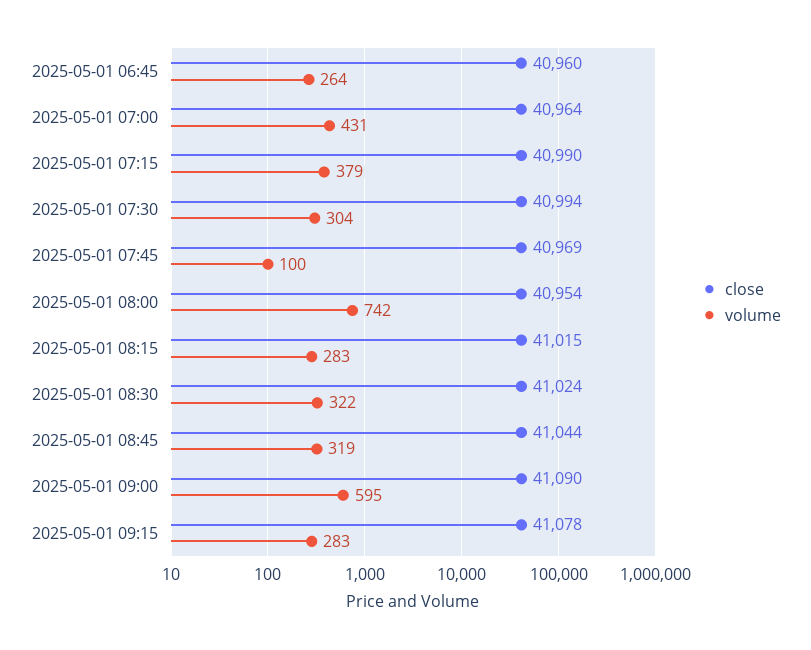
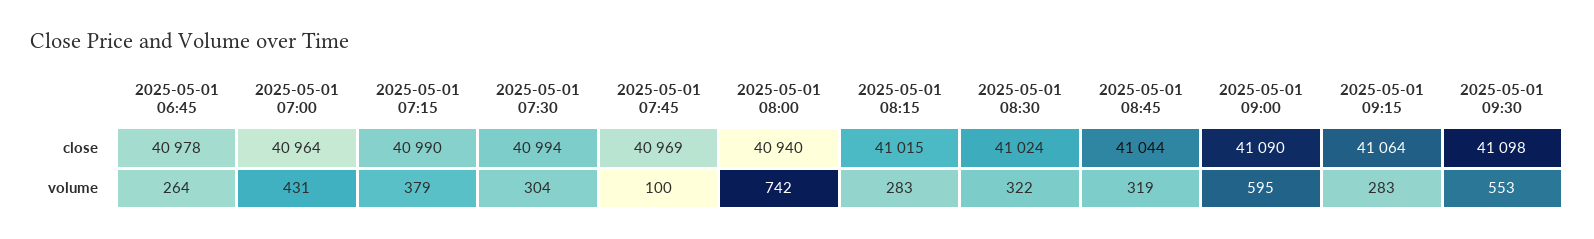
close, 2025-05-01 06:45: 40960 -> 40978
close, 2025-05-01 08:00: 40954 -> 40940
close, 2025-05-01 09:15: 41078 -> 41064
close, 2025-05-01 09:30: none -> 41098
volume, 2025-05-01 09:30: none -> 553

